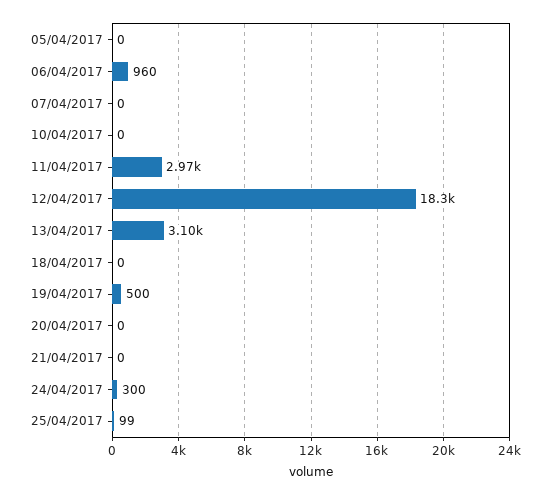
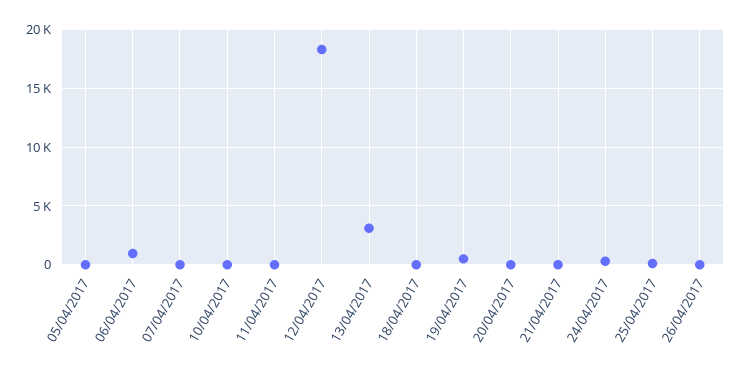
11/04/2017: 2970 -> 0
26/04/2017: none -> 0

